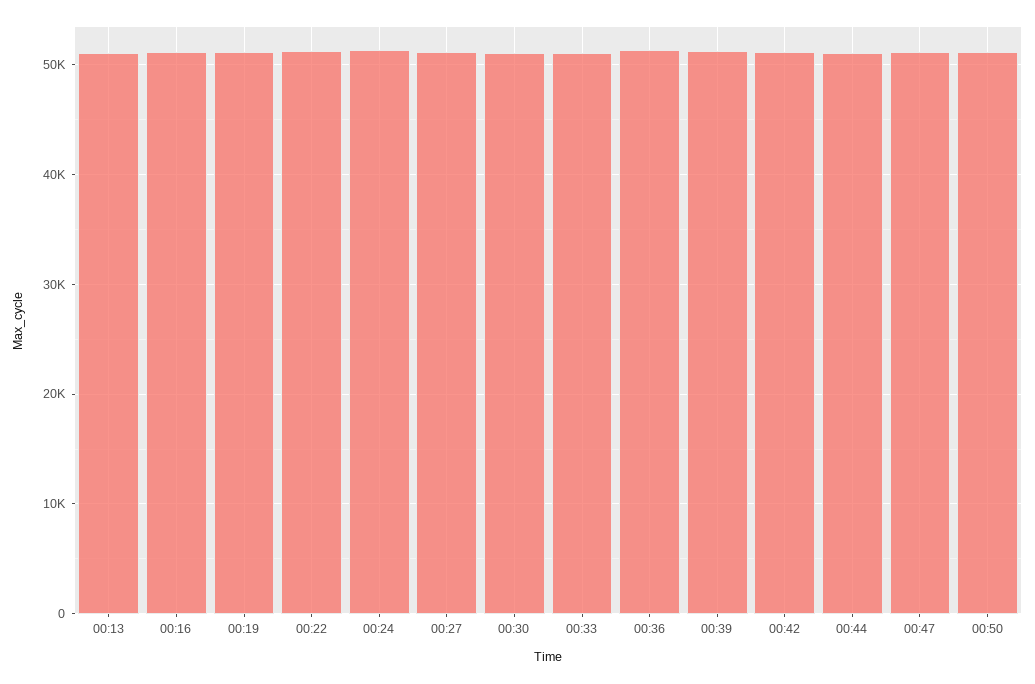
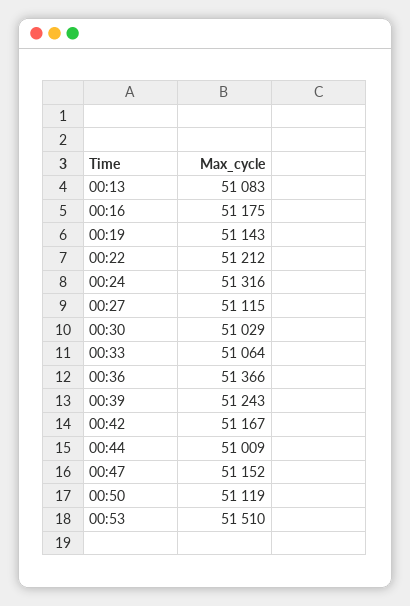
00:53: none -> 51510

